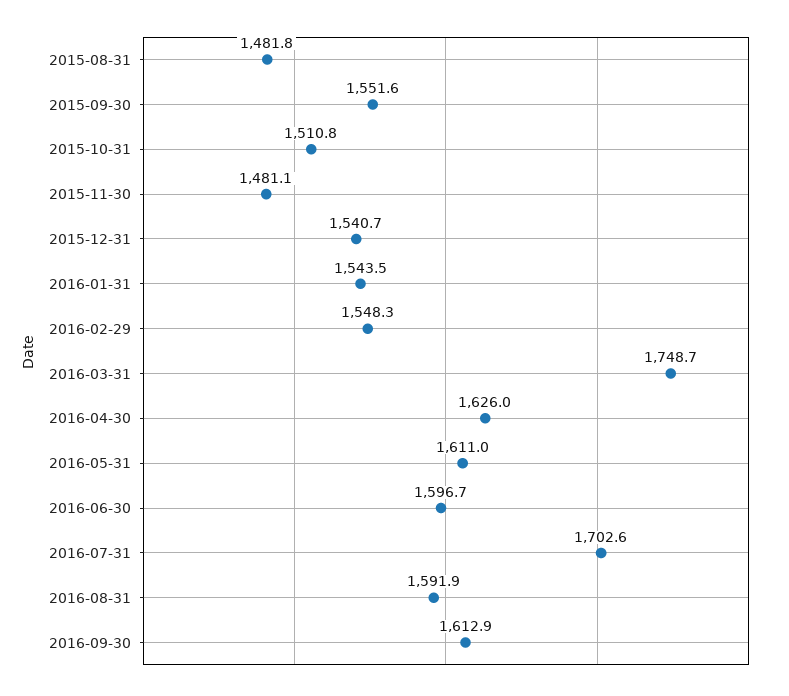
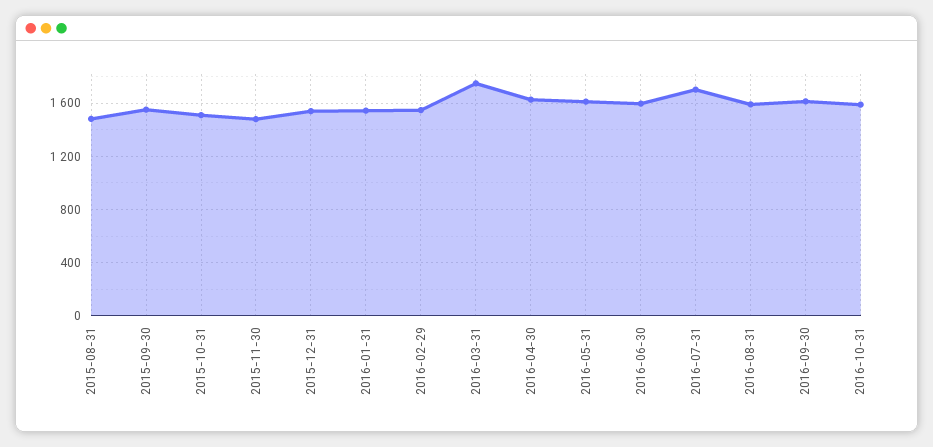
2016-10-31: none -> 1600

